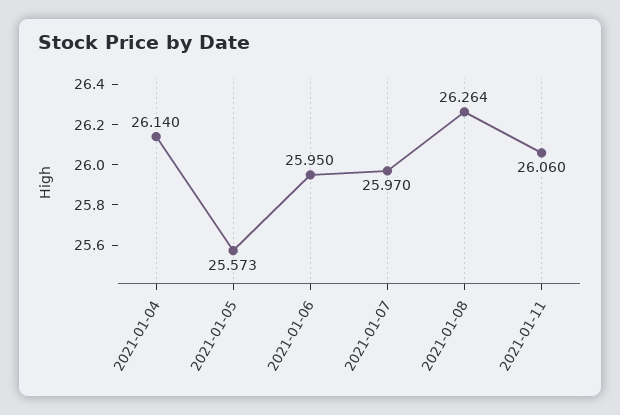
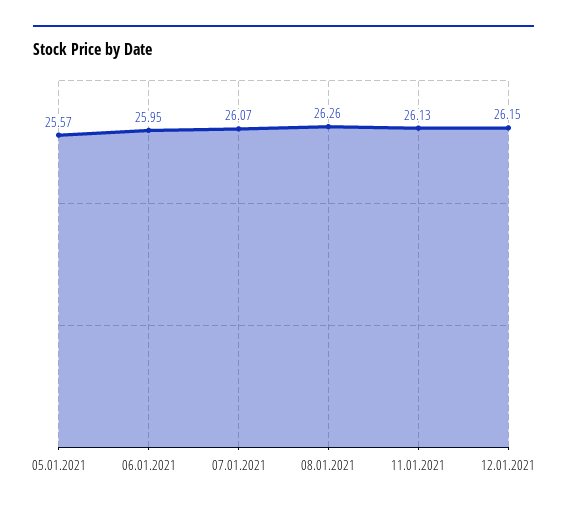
2021-01-04: 26.14 -> none
2021-01-07: 25.97 -> 26.07
2021-01-11: 26.06 -> 26.13
12.01.2021: none -> 26.15

